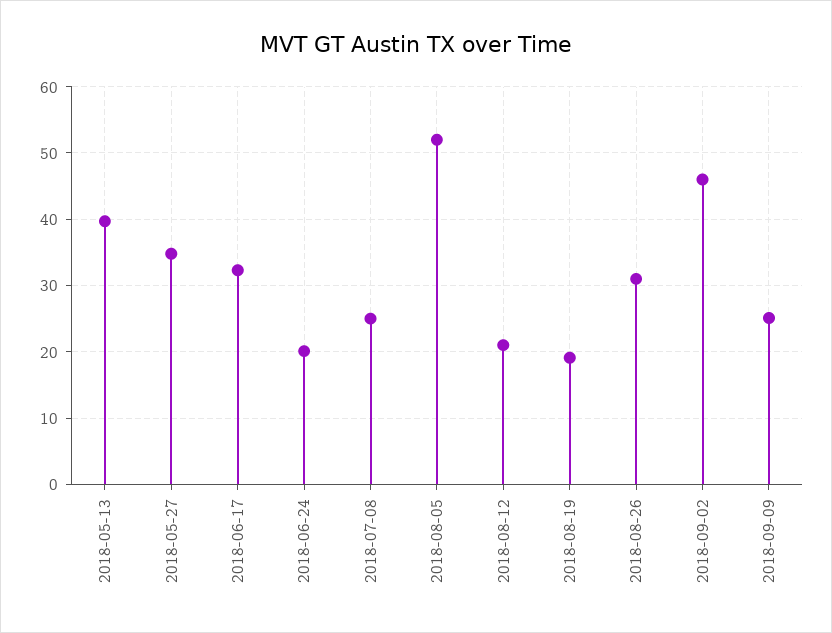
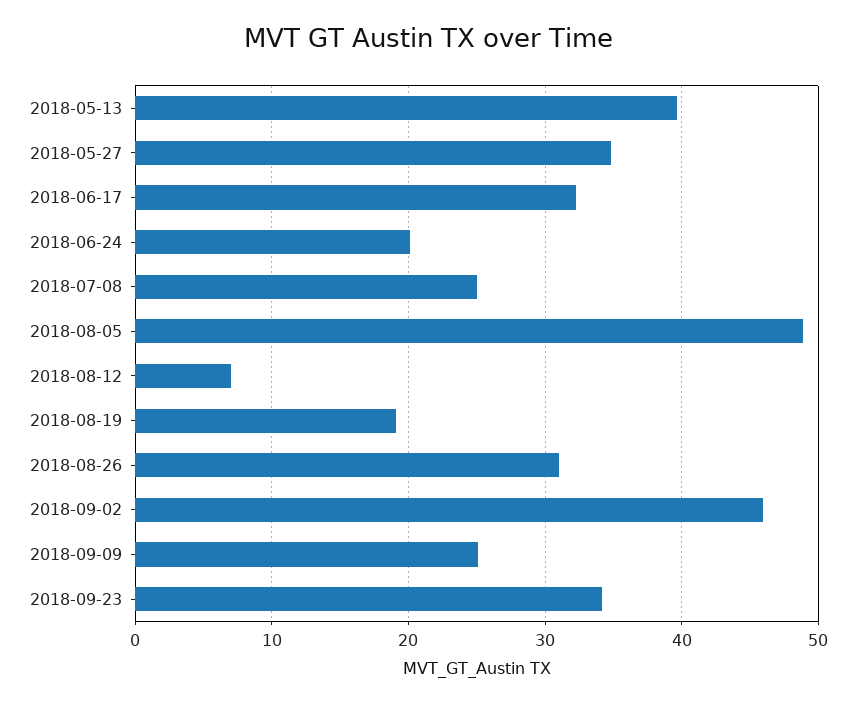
2018-08-05: 52 -> 49
2018-08-12: 21 -> 7
2018-09-23: none -> 34

